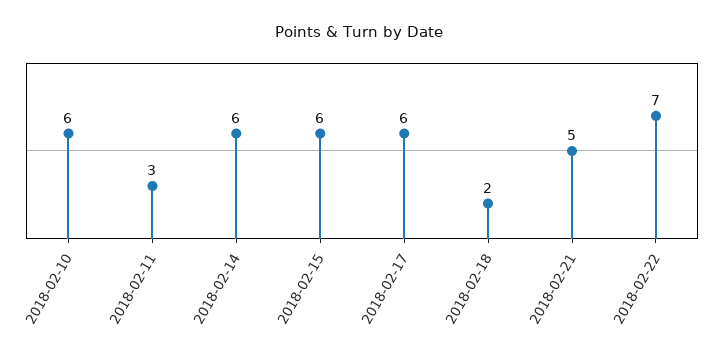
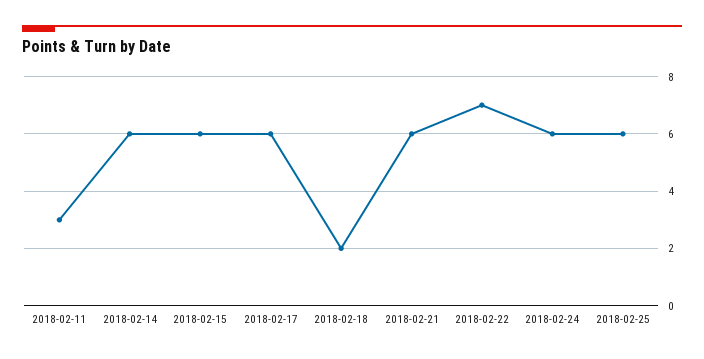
2018-02-10: 6 -> none
2018-02-21: 5 -> 6
2018-02-24: none -> 6
2018-02-25: none -> 6

